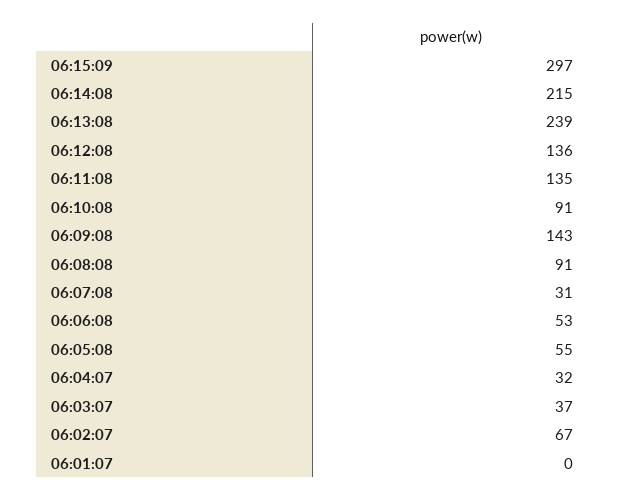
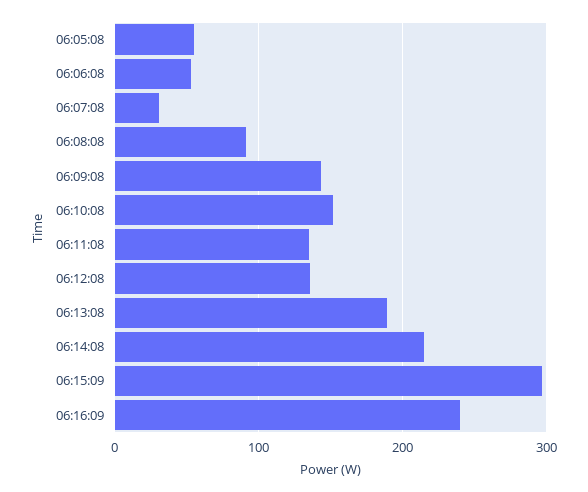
06:13:08: 239 -> 190
06:10:08: 91 -> 150
06:04:07: 32 -> none
06:03:07: 37 -> none
06:02:07: 67 -> none
06:01:07: 0 -> none
06:16:09: none -> 240

